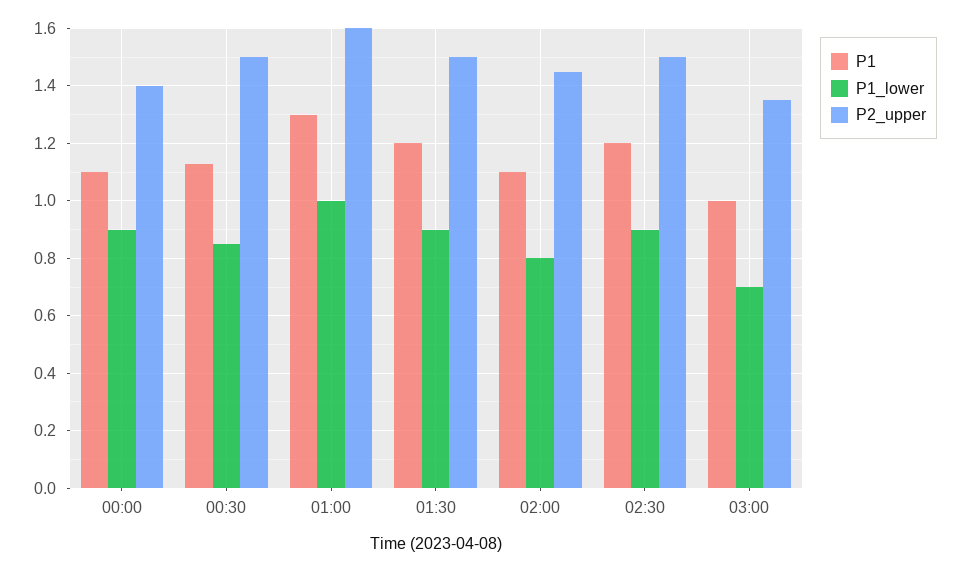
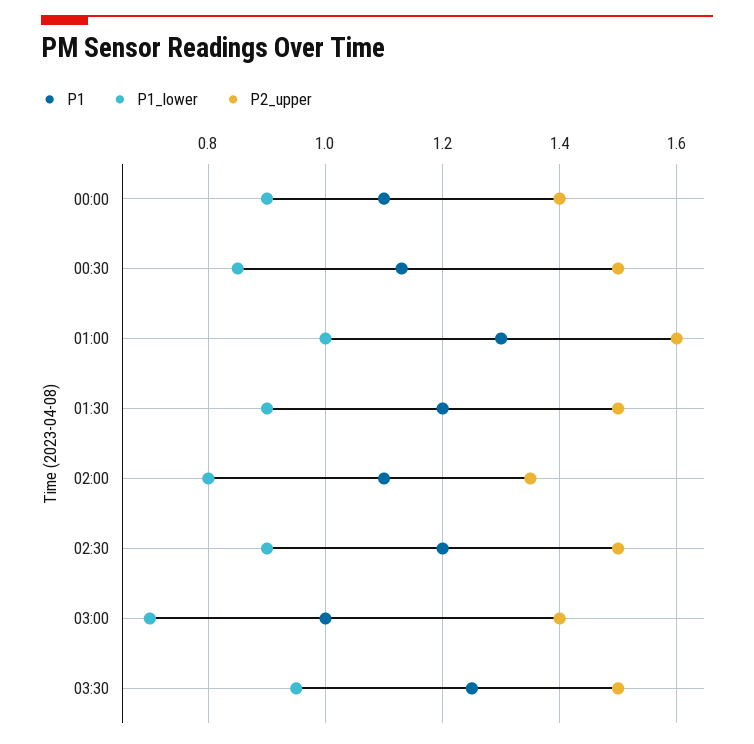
P2_upper, 02:00: 1.45 -> 1.35
P2_upper, 03:00: 1.35 -> 1.4
P1, 03:30: none -> 1.25
P1_lower, 03:30: none -> 0.95
P2_upper, 03:30: none -> 1.5

